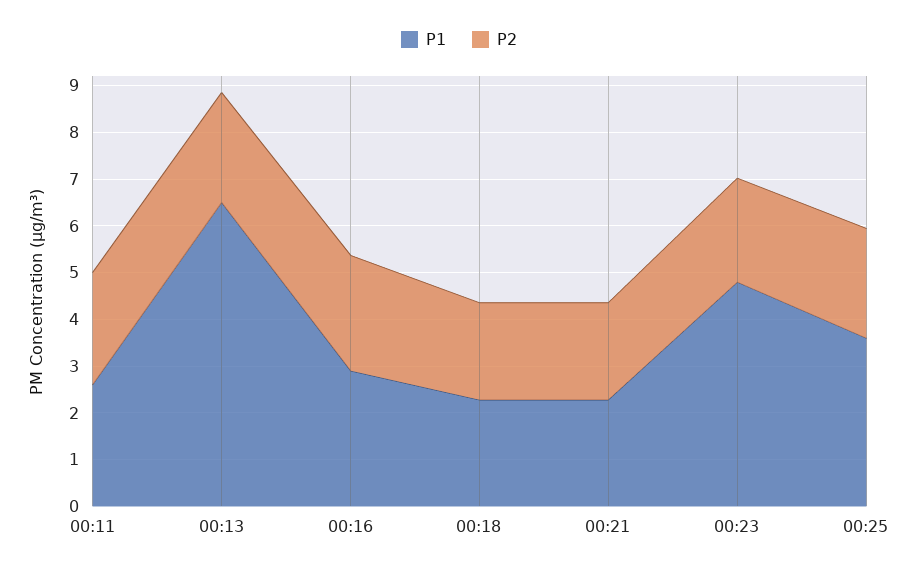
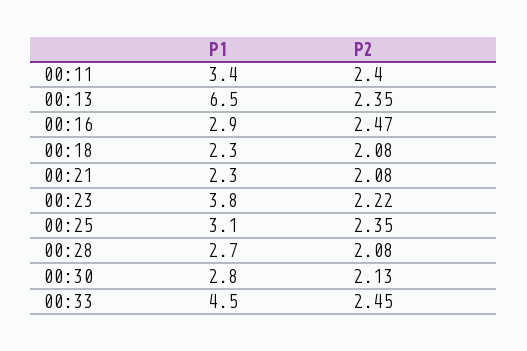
P1, 00:11: 2.6 -> 3.4
P1, 00:23: 4.8 -> 3.8
P1, 00:25: 3.6 -> 3.1
P1, 00:28: none -> 2.7
P2, 00:28: none -> 2.08
P1, 00:30: none -> 2.8
P2, 00:30: none -> 2.13
P1, 00:33: none -> 4.5
P2, 00:33: none -> 2.45

